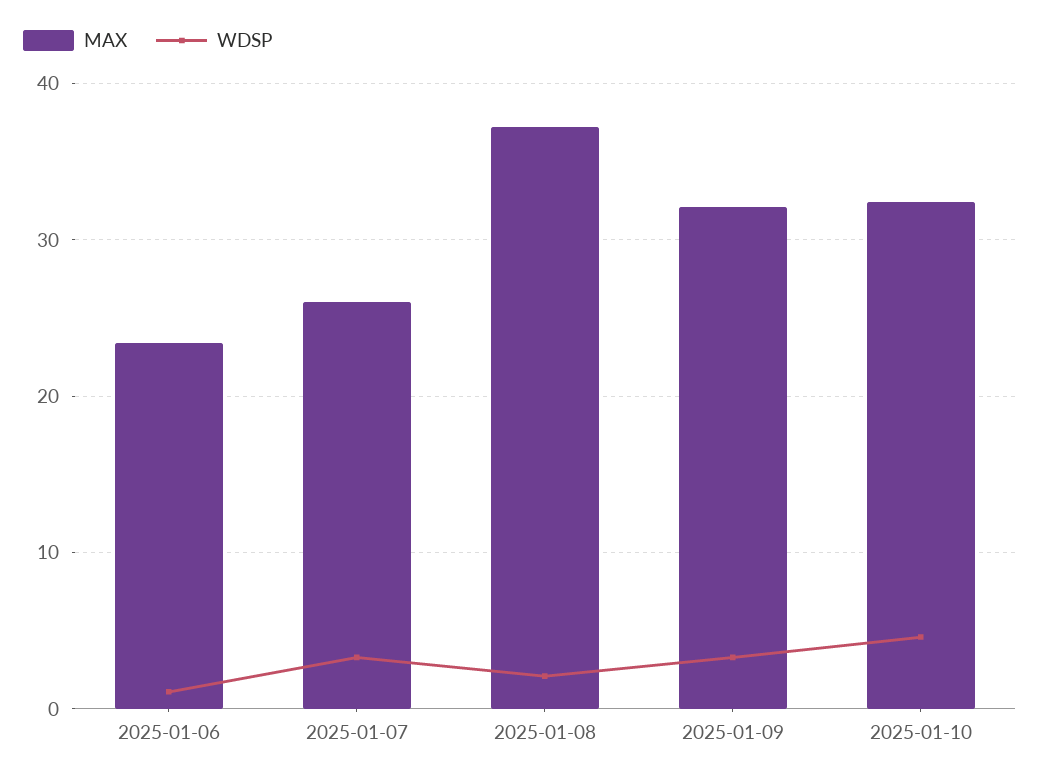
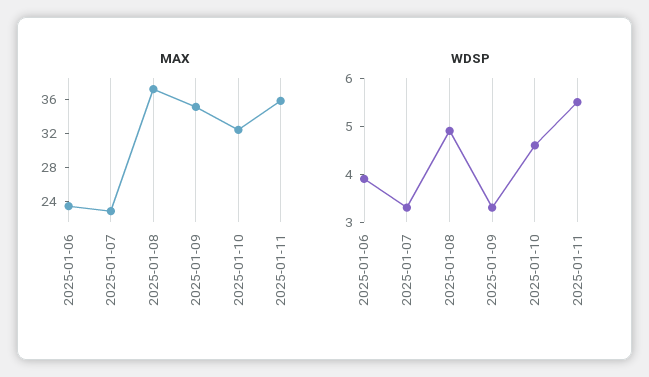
WDSP, 2025-01-06: 1 -> 4
MAX, 2025-01-07: 26 -> 23
WDSP, 2025-01-08: 2 -> 5
MAX, 2025-01-09: 32 -> 35
MAX, 2025-01-11: none -> 36
WDSP, 2025-01-11: none -> 5.5

